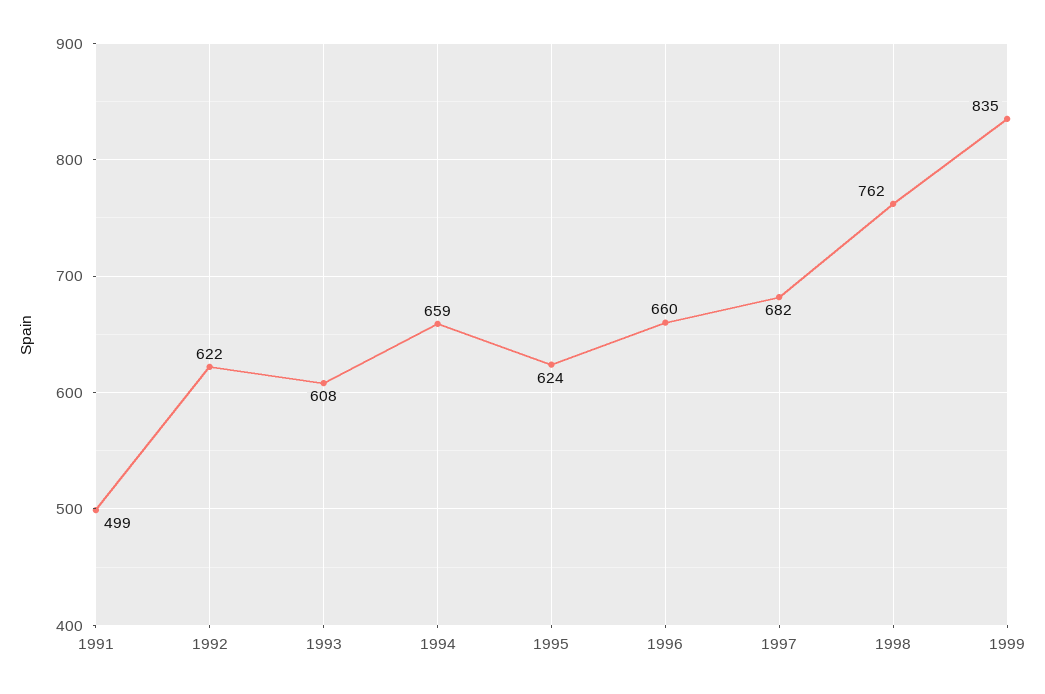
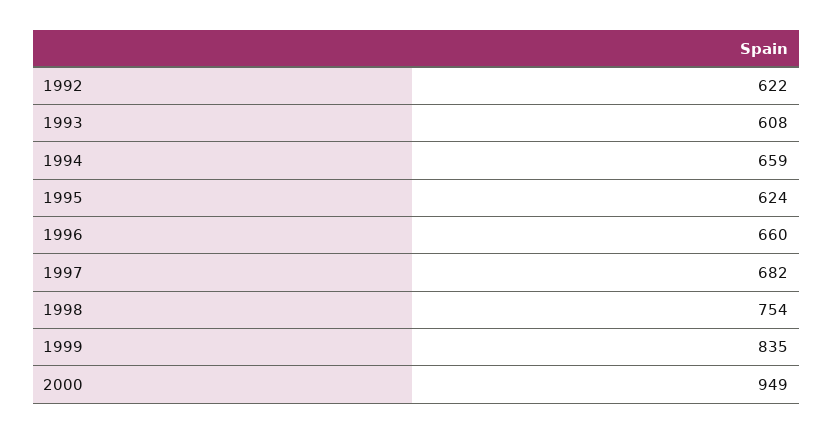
1991: 499 -> none
1998: 762 -> 754
2000: none -> 949

